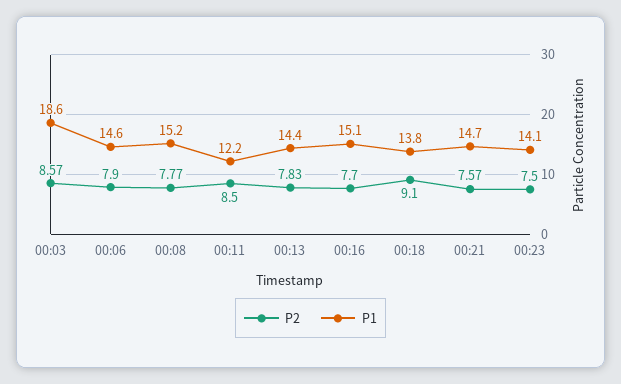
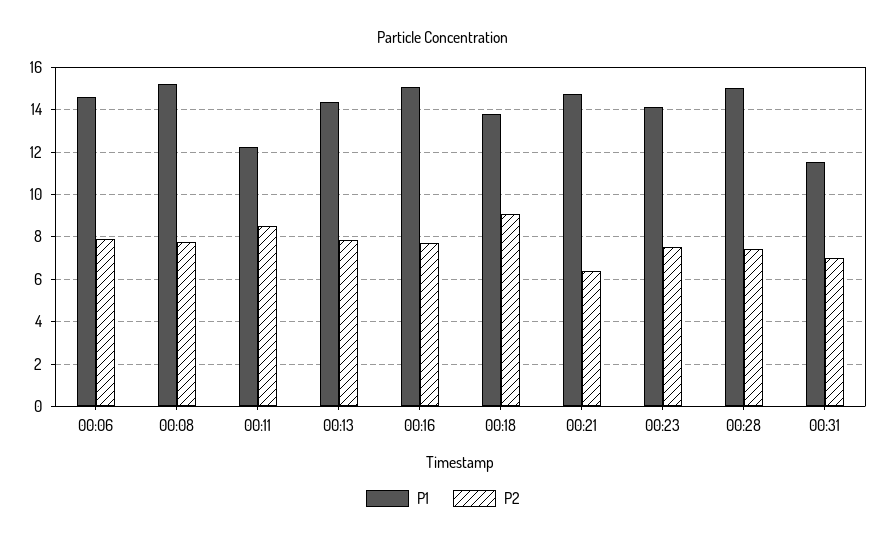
P2, 00:03: 8.57 -> none
P1, 00:03: 18.6 -> none
P2, 00:21: 7.57 -> 6.5
P1, 00:28: none -> 15
P2, 00:28: none -> 7.5
P1, 00:31: none -> 11.5
P2, 00:31: none -> 7

